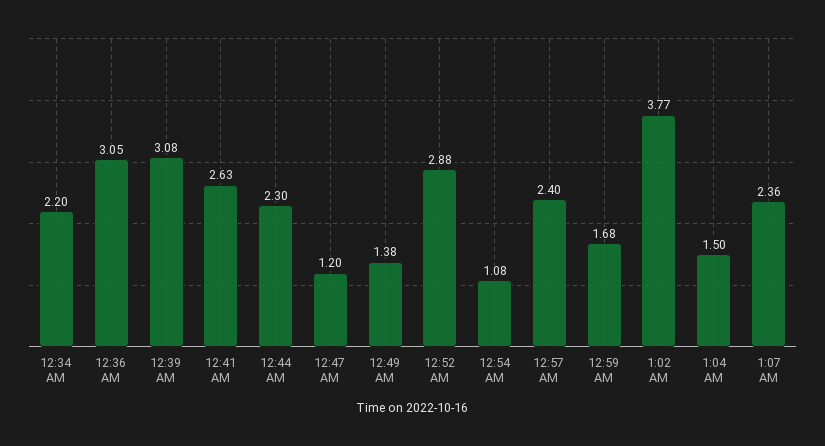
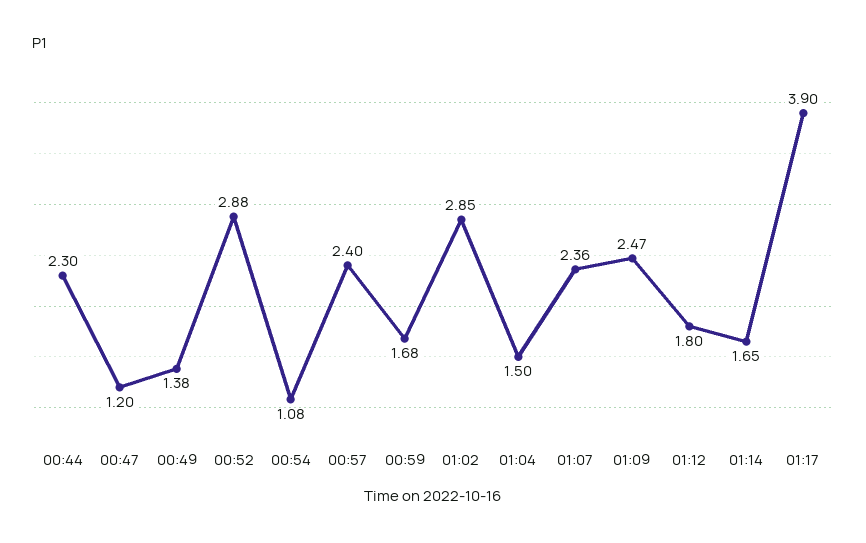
12:34 AM: 2.2 -> none
12:36 AM: 3.05 -> none
12:39 AM: 3.08 -> none
12:41 AM: 2.63 -> none
1:02 AM: 3.77 -> 2.85
01:09: none -> 2.47
01:12: none -> 1.8
01:14: none -> 1.65
01:17: none -> 3.9

